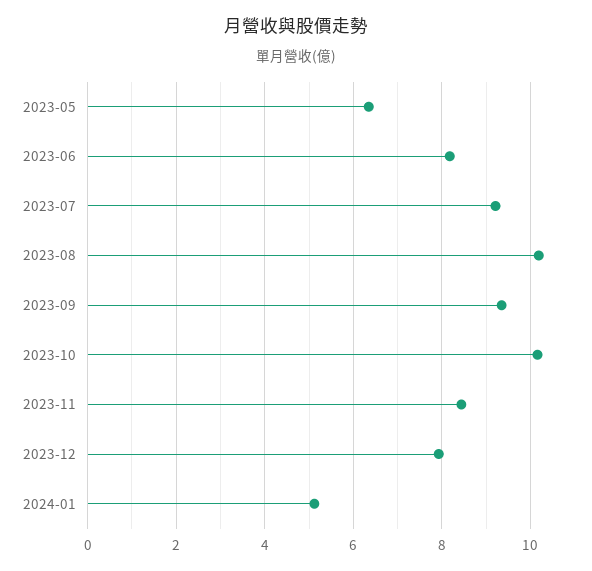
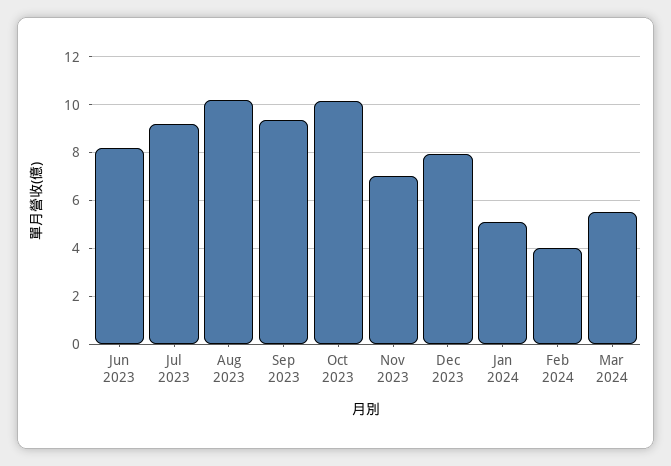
2023-05: 6.4 -> none
2023-11: 8.4 -> 7
Feb 2024: none -> 4
Mar 2024: none -> 5.5

